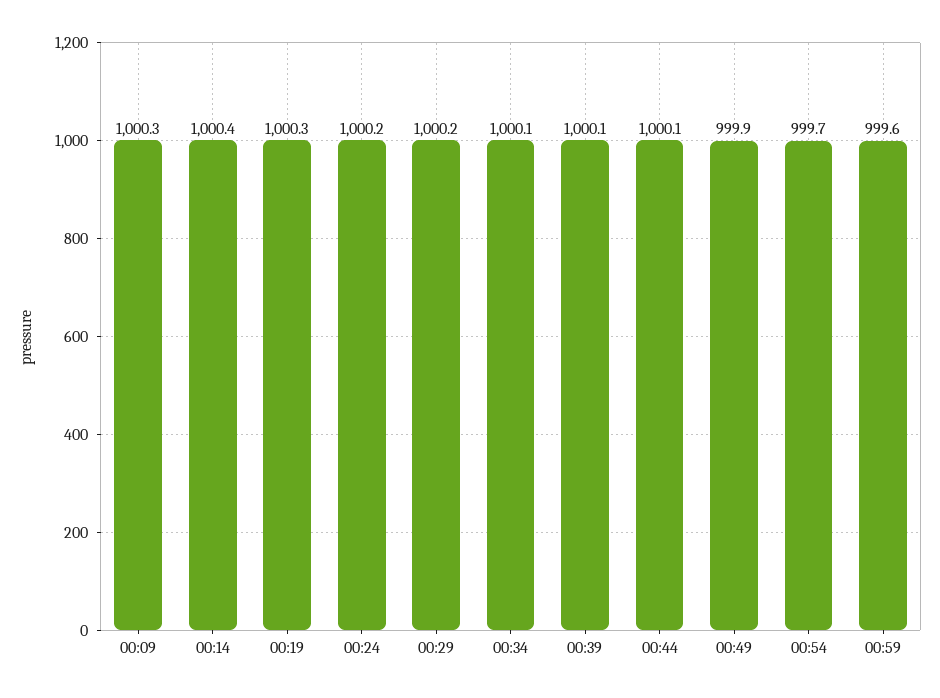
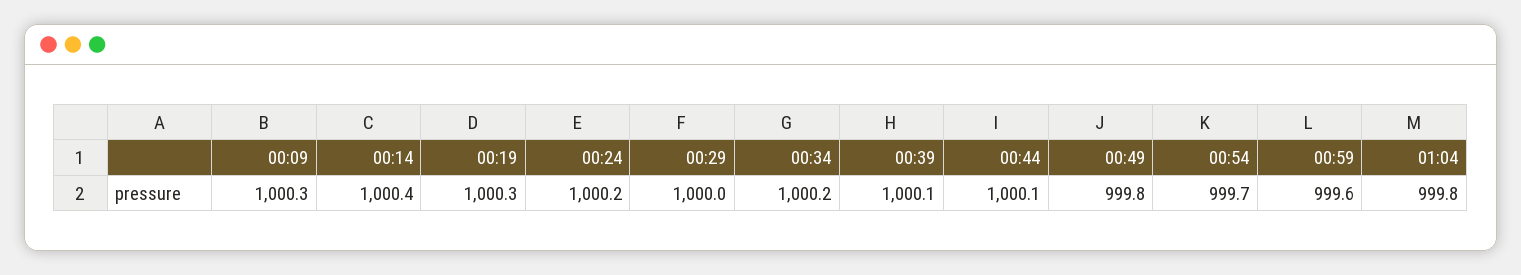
00:29: 1000.2 -> 1000
00:34: 1000.1 -> 1000.2
00:49: 999.9 -> 999.8
01:04: none -> 999.8

